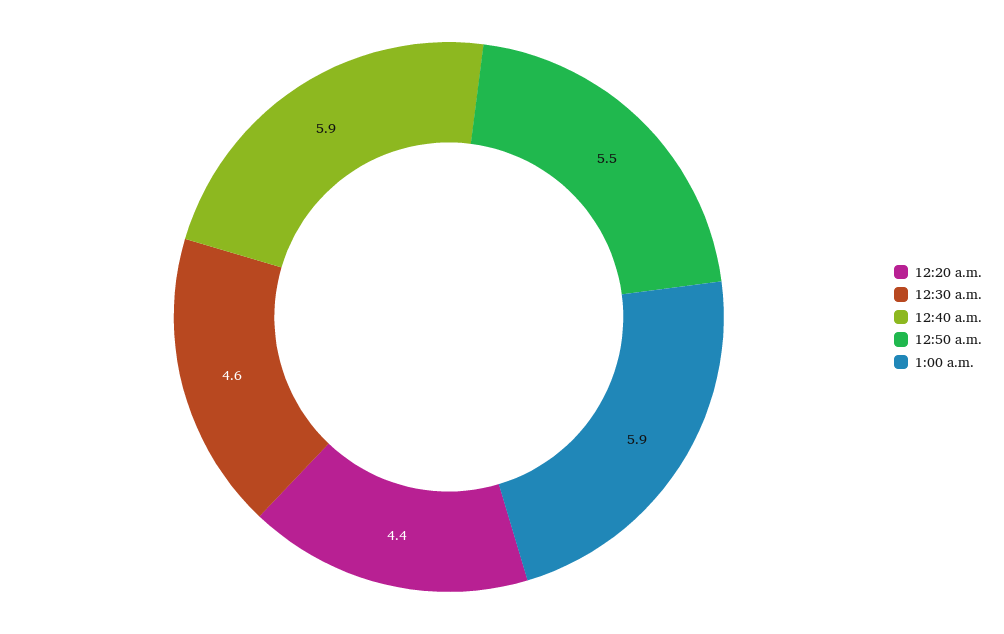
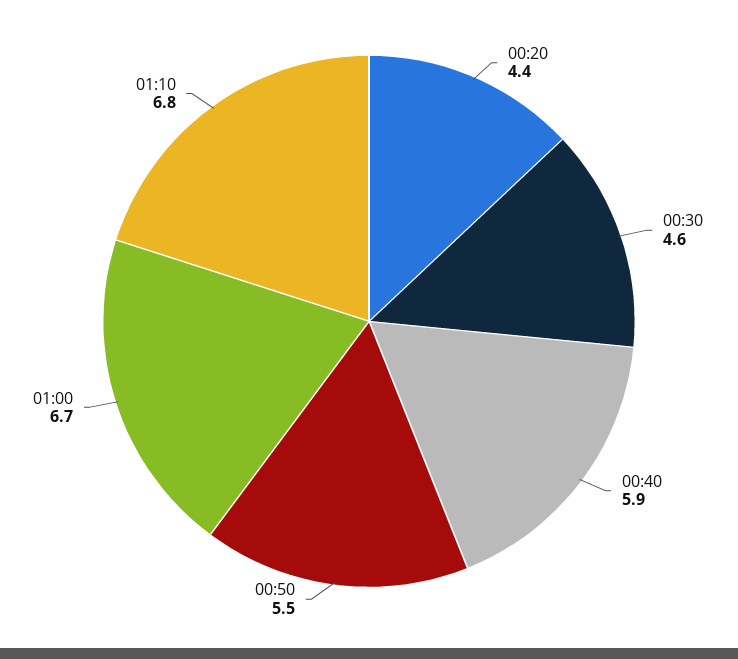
1:00 a.m.: 5.9 -> 6.7
01:10: none -> 6.8

